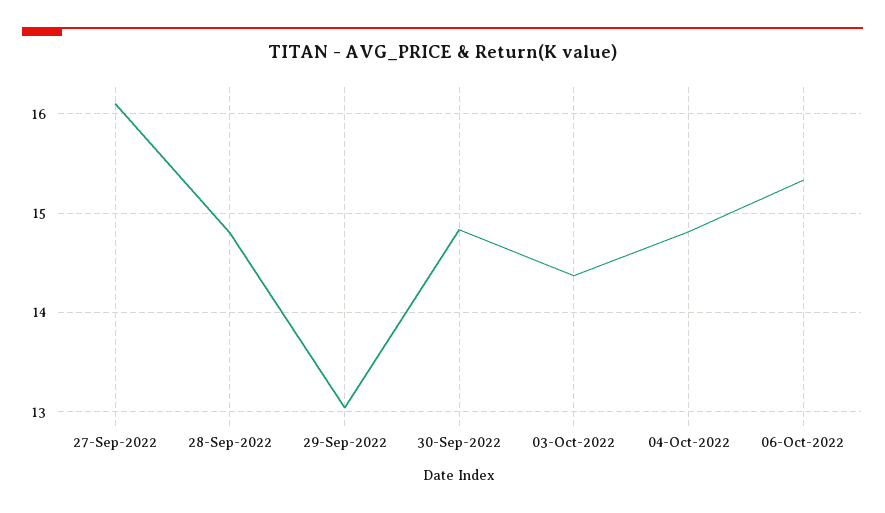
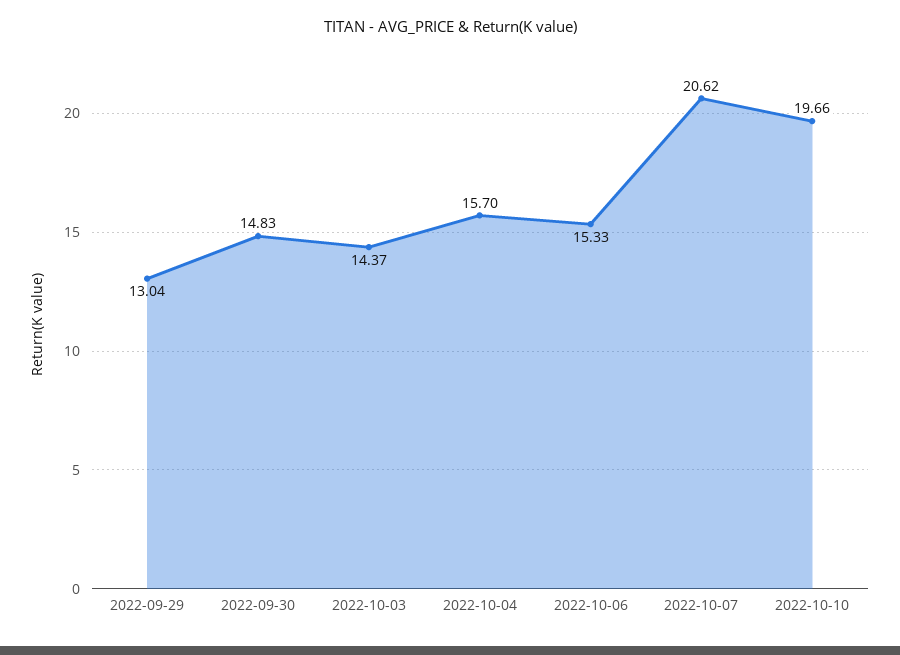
27-Sep-2022: 16.1 -> none
28-Sep-2022: 14.8 -> none
04-Oct-2022: 14.8 -> 15.7
2022-10-07: none -> 20.62
2022-10-10: none -> 19.66

